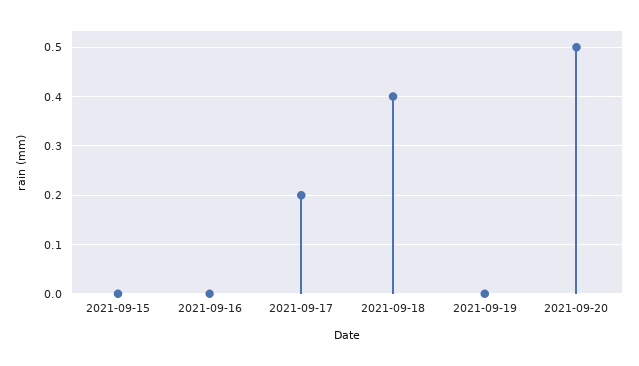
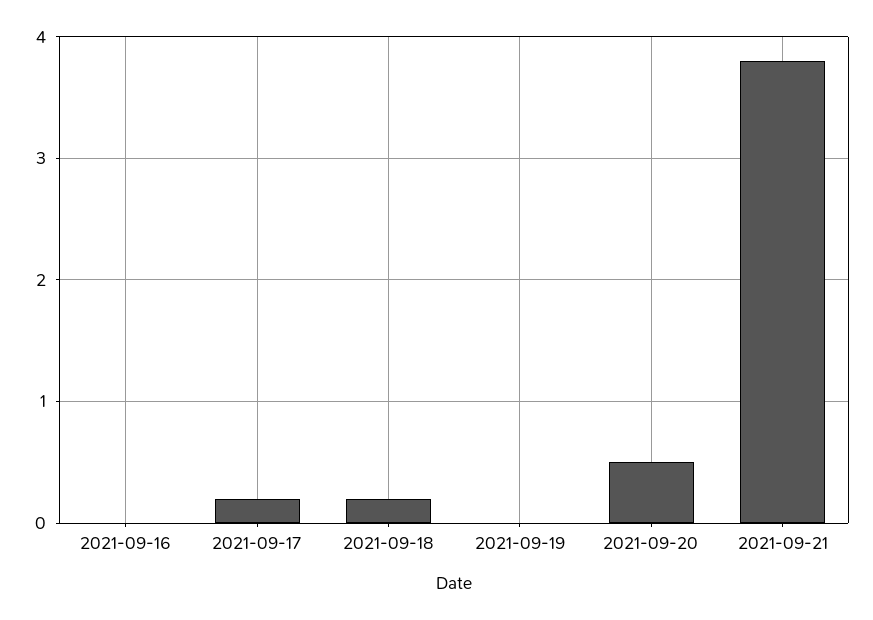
2021-09-15: 0 -> none
2021-09-18: 0.4 -> 0.2
2021-09-21: none -> 3.8

